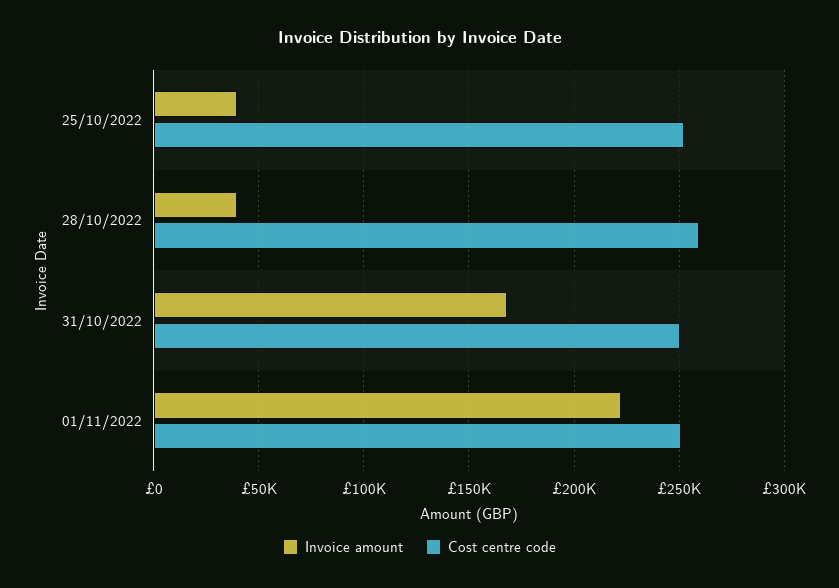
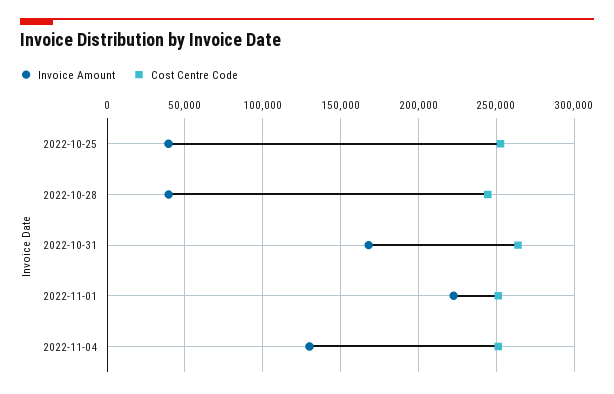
Cost centre code, 28/10/2022: 260000 -> 245000
Cost centre code, 31/10/2022: 250000 -> 265000
Invoice amount, 2022-11-04: none -> 130000
Cost centre code, 2022-11-04: none -> 250000

